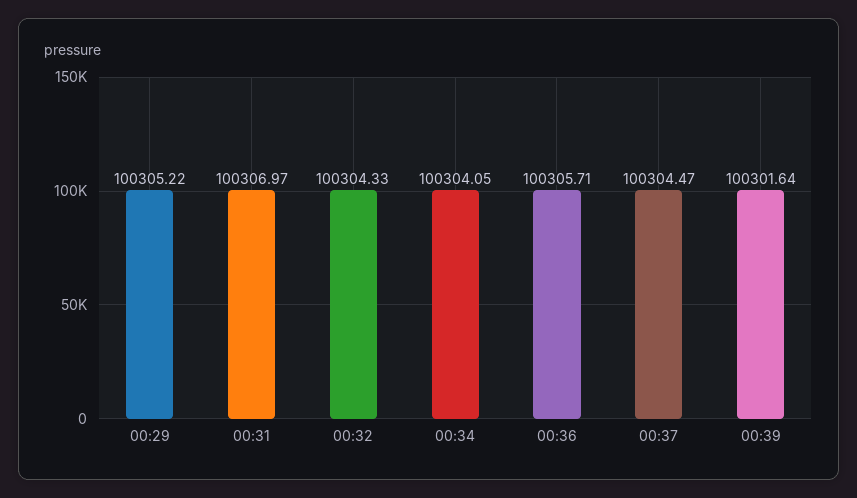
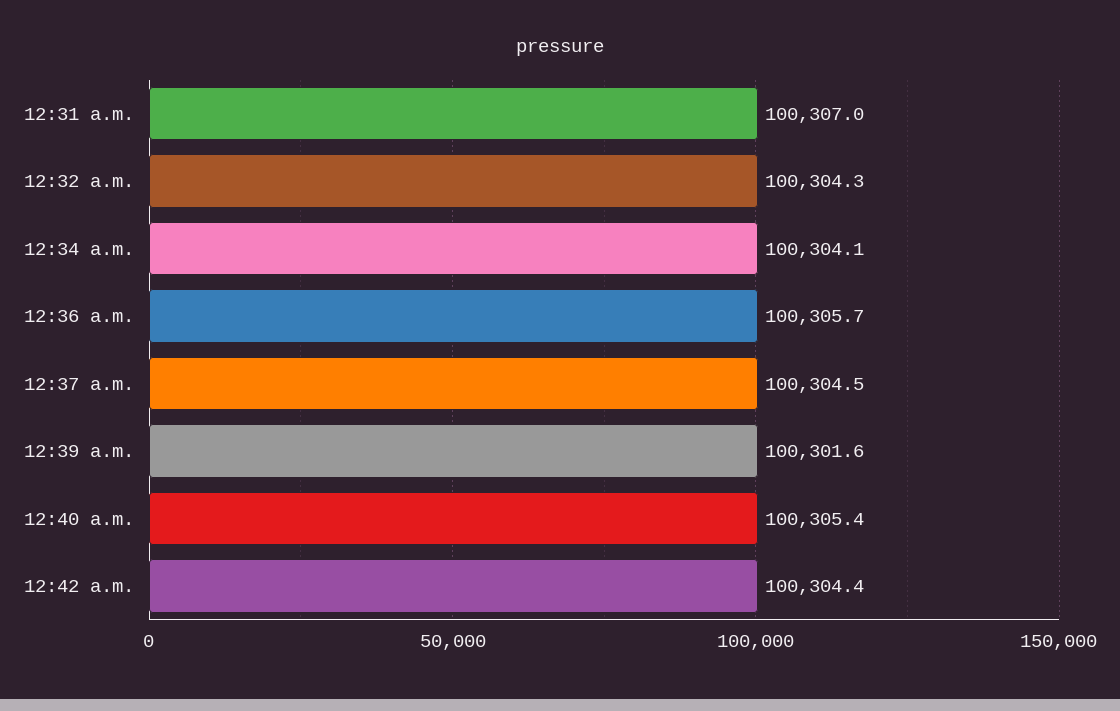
00:29: 100305.22 -> none
12:40 a.m.: none -> 100305.4
12:42 a.m.: none -> 100304.4

